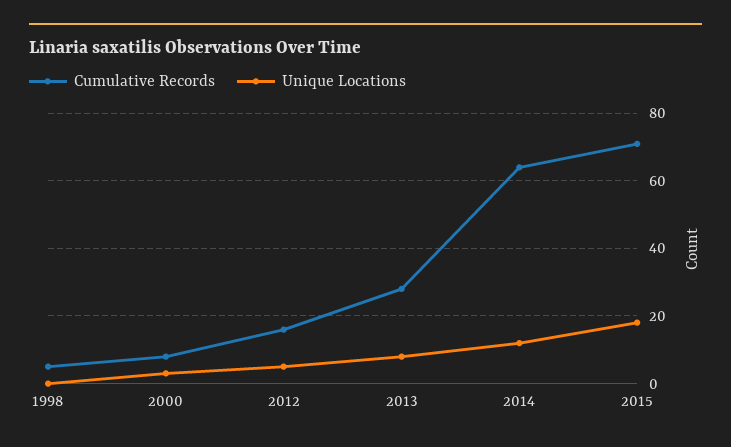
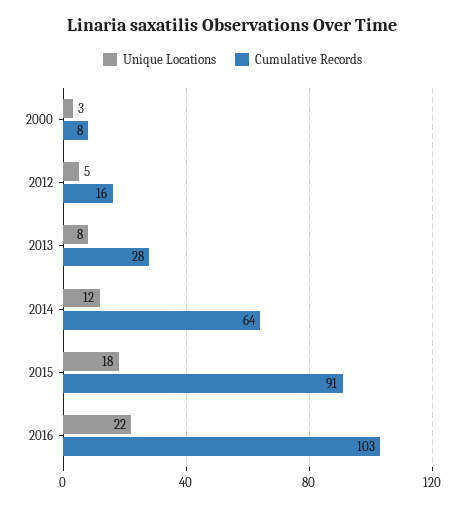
Cumulative Records, 1998: 5 -> none
Unique Locations, 1998: 0 -> none
Cumulative Records, 2015: 70 -> 91
Unique Locations, 2016: none -> 22
Cumulative Records, 2016: none -> 103

